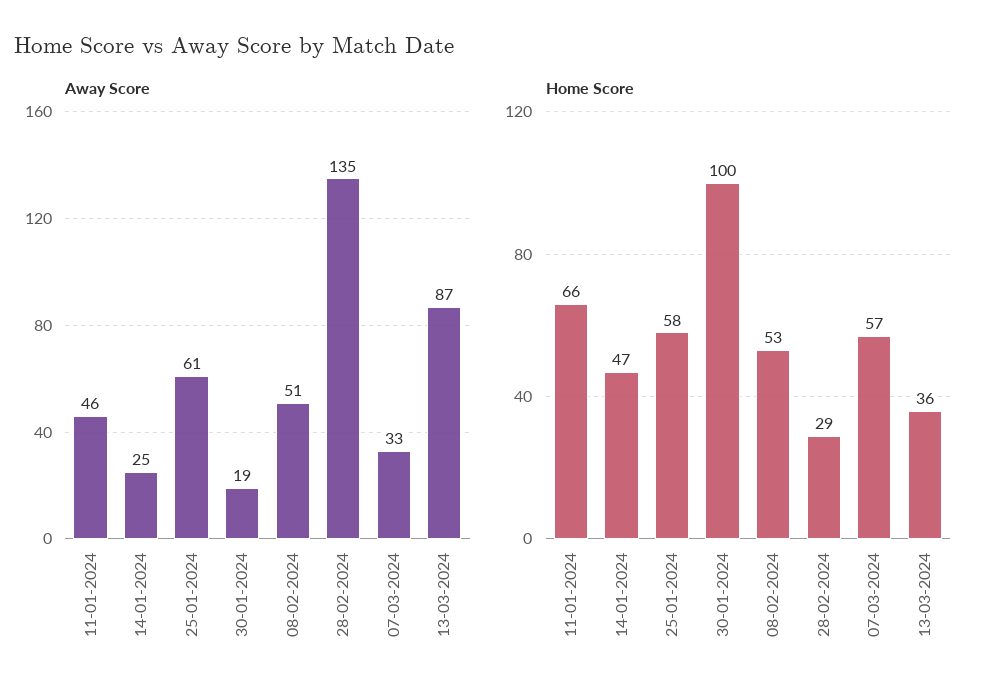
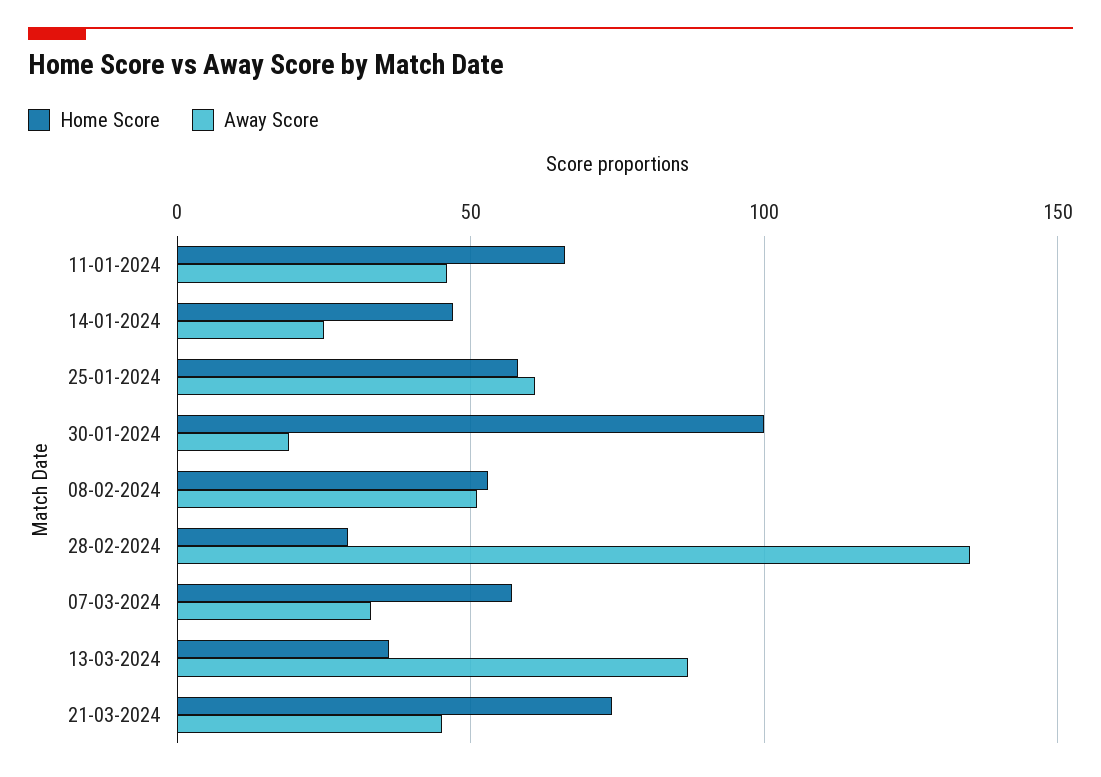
Home Score, 21-03-2024: none -> 75
Away Score, 21-03-2024: none -> 45

